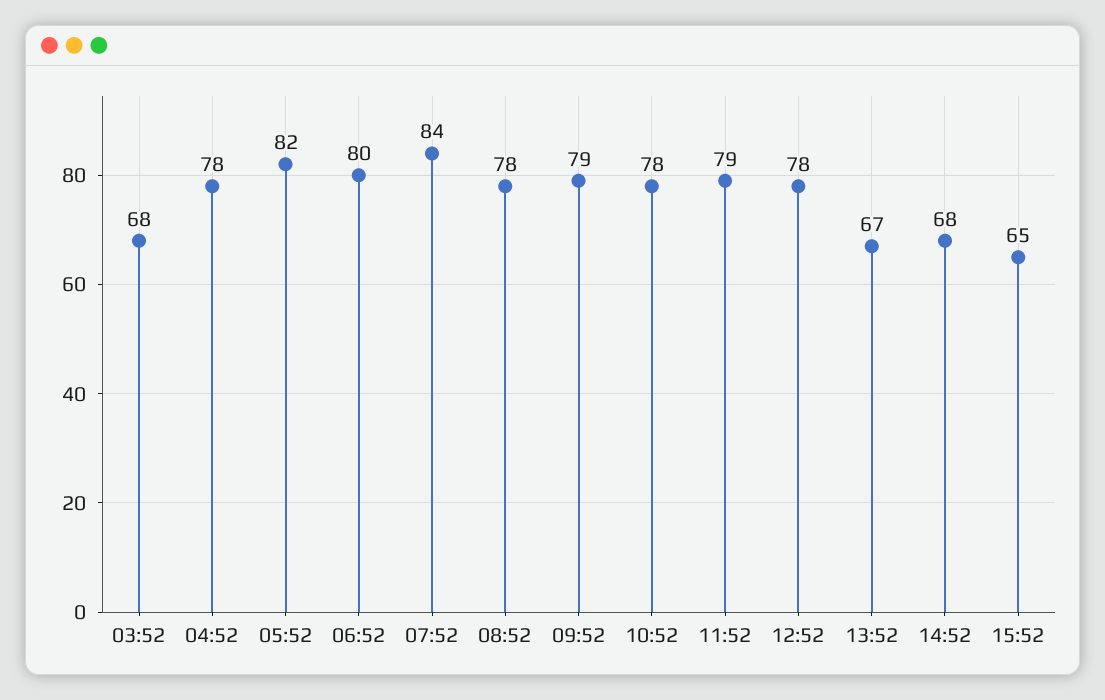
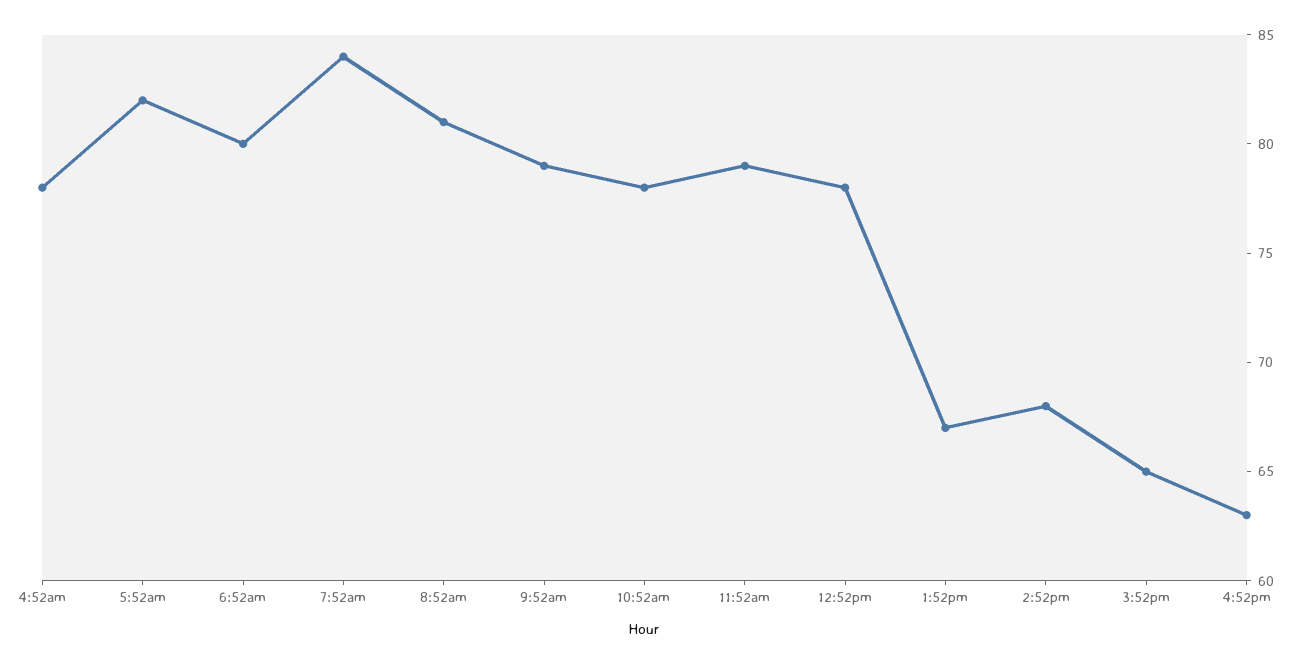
03:52: 68 -> none
08:52: 78 -> 81
4:52pm: none -> 63

